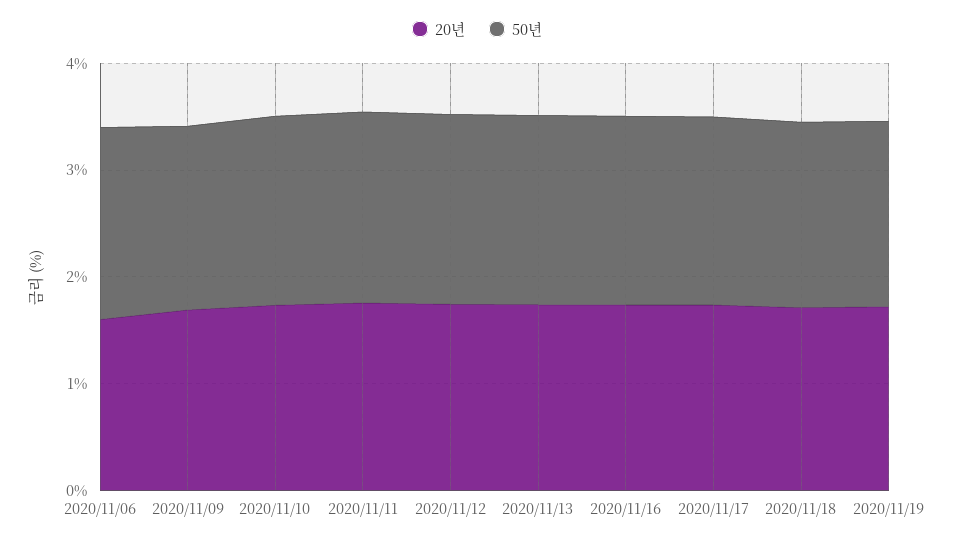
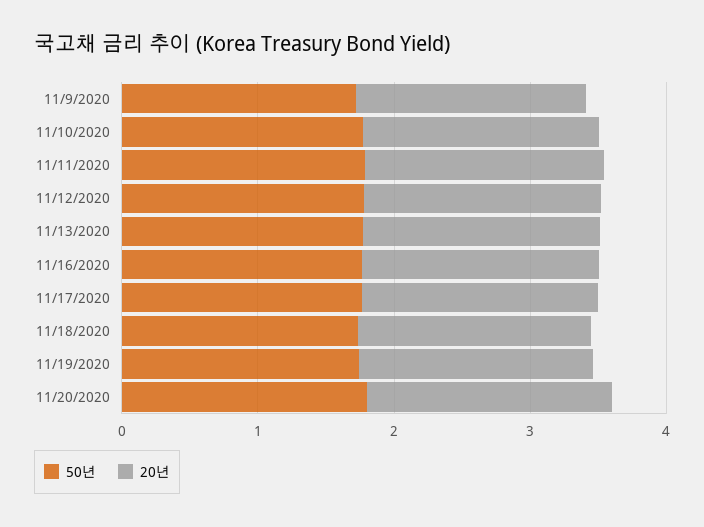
20년, 2020/11/06: 1.6 -> none
50년, 2020/11/06: 1.8 -> none
50년, 11/20/2020: none -> 1.8
20년, 11/20/2020: none -> 1.8

